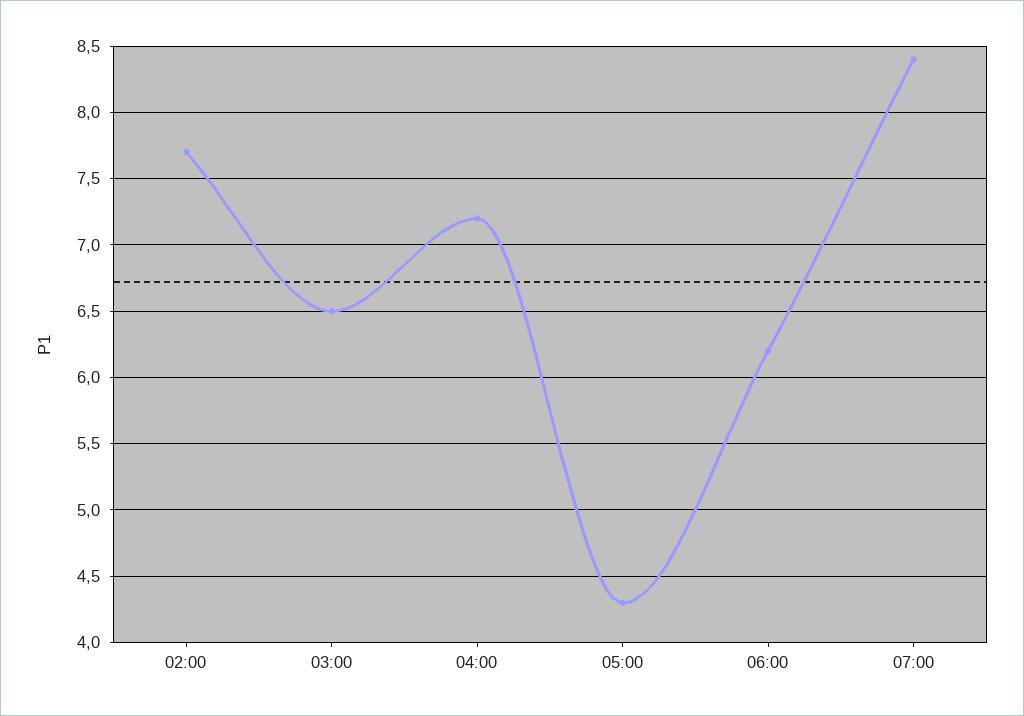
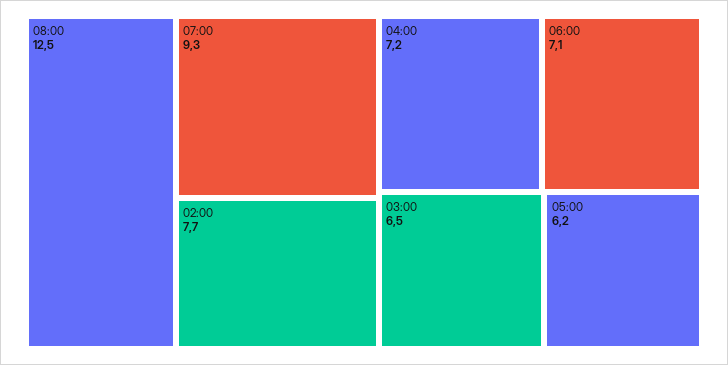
05:00: 4.3 -> 6.2
06:00: 6.2 -> 7.1
07:00: 8.4 -> 9.3
08:00: none -> 12.5

